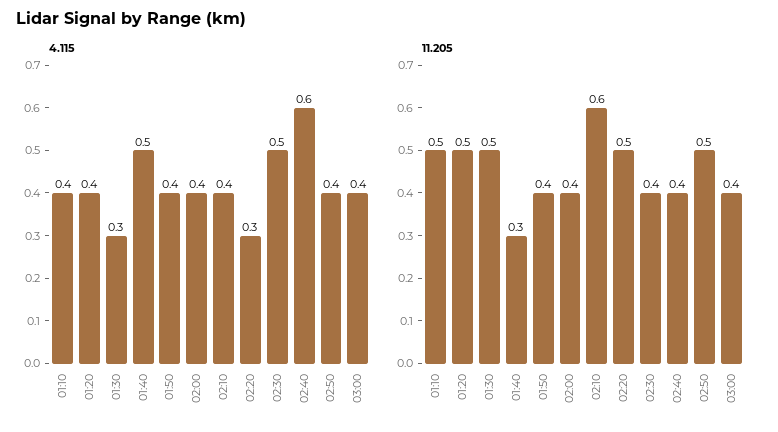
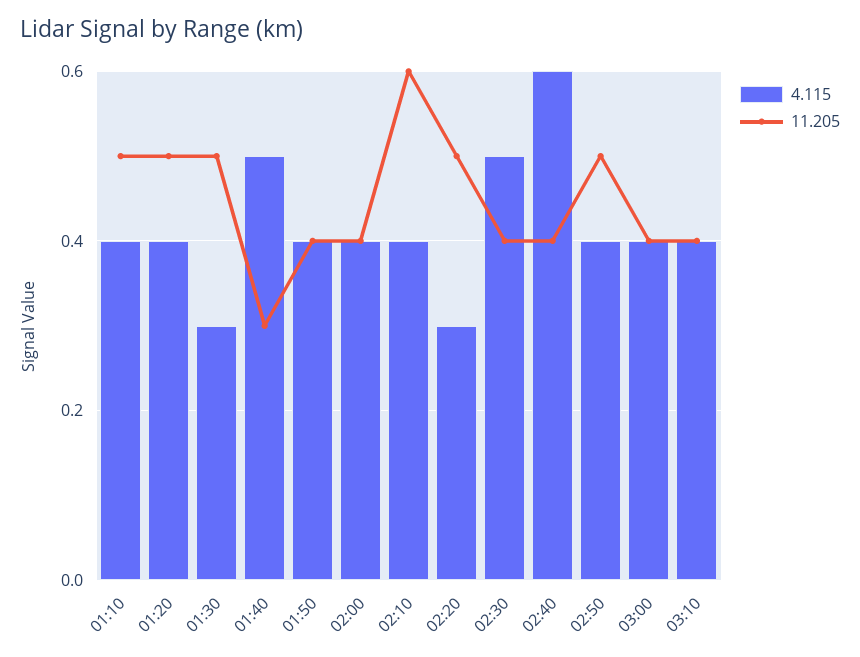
4.115, 03:10: none -> 0.4
11.205, 03:10: none -> 0.4

